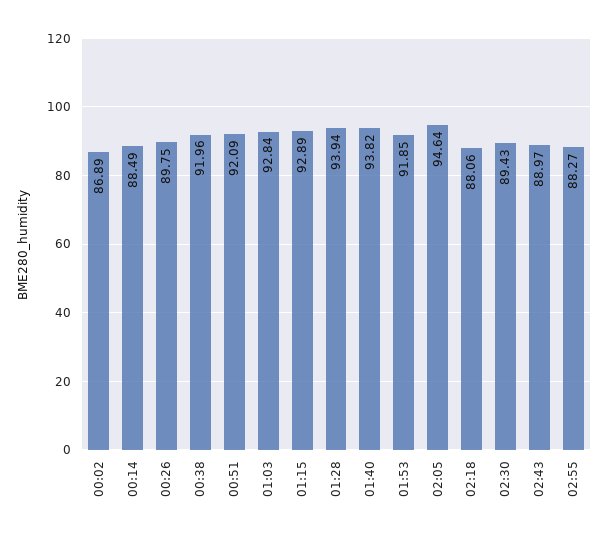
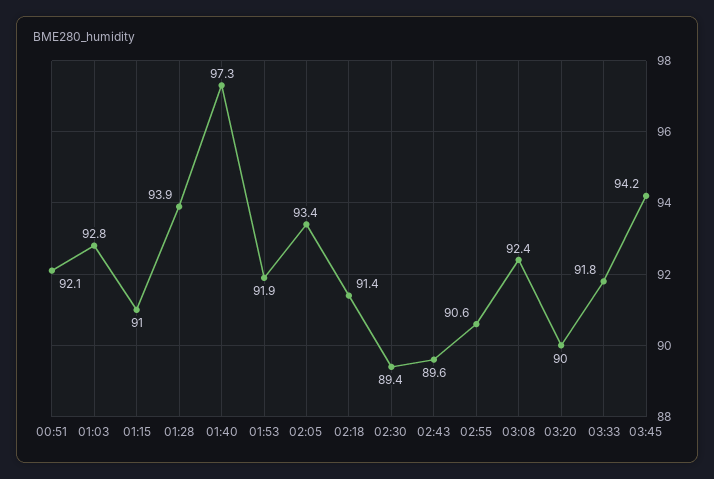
00:02: 86.89 -> none
00:14: 88.49 -> none
00:26: 89.75 -> none
00:38: 91.96 -> none
01:15: 92.89 -> 91
01:40: 93.82 -> 97.3
02:05: 94.64 -> 93.4
02:18: 88.06 -> 91.4
02:43: 88.97 -> 89.6
02:55: 88.27 -> 90.6
03:08: none -> 92.4
03:20: none -> 90
03:33: none -> 91.8
03:45: none -> 94.2

